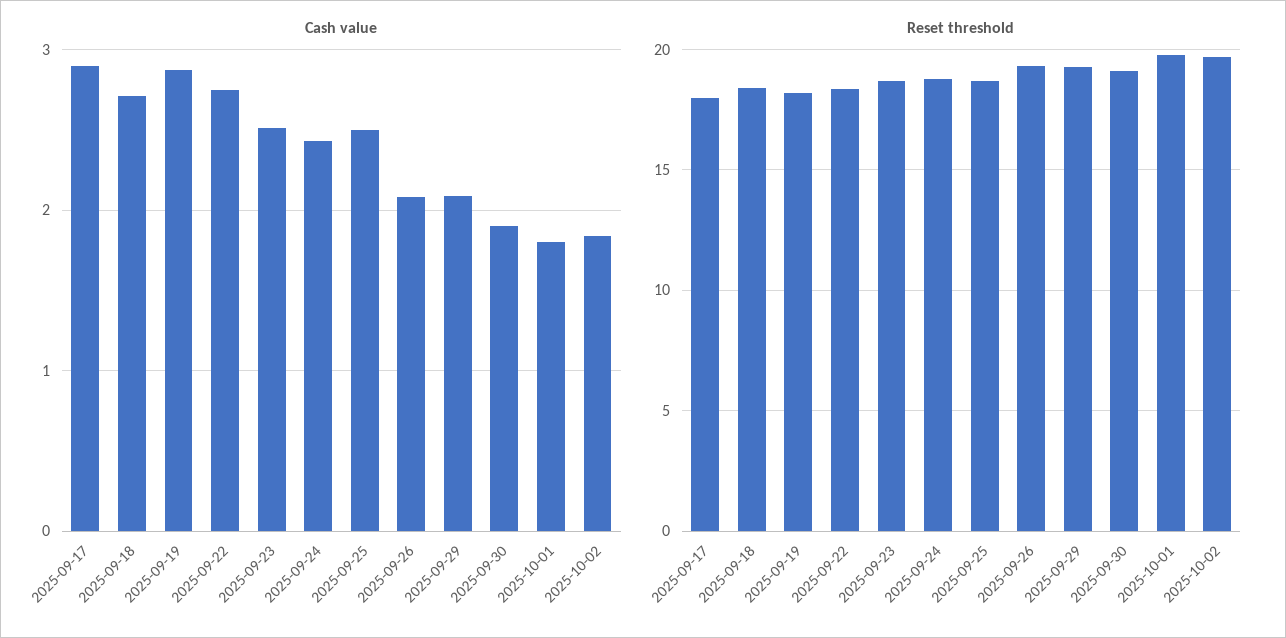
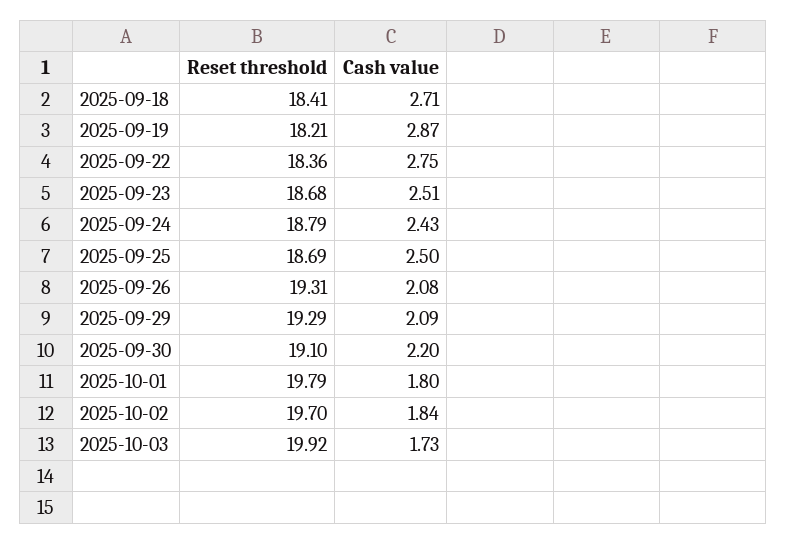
Cash value, 2025-09-17: 2.9 -> none
Cash value, 2025-09-30: 1.9 -> 2.2
Reset threshold, 2025-09-17: 18 -> none
Reset threshold, 2025-10-03: none -> 19.92
Cash value, 2025-10-03: none -> 1.73

